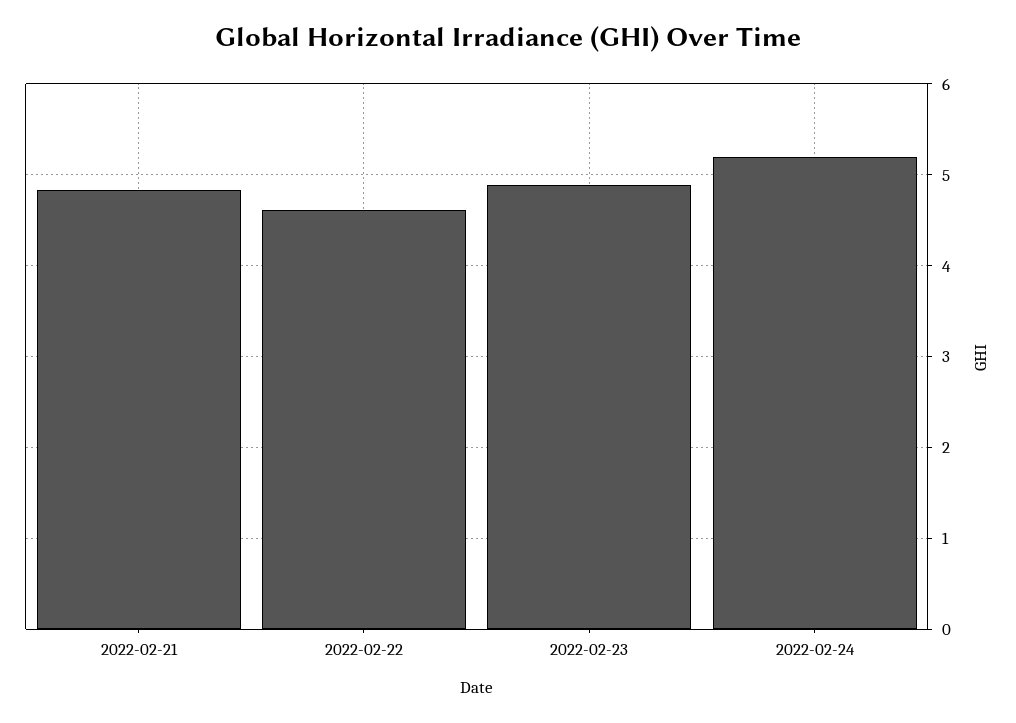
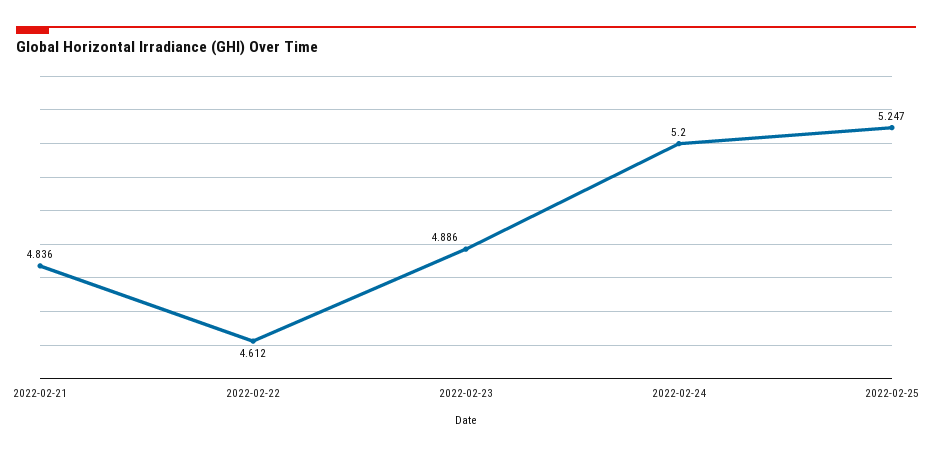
2022-02-25: none -> 5.247

